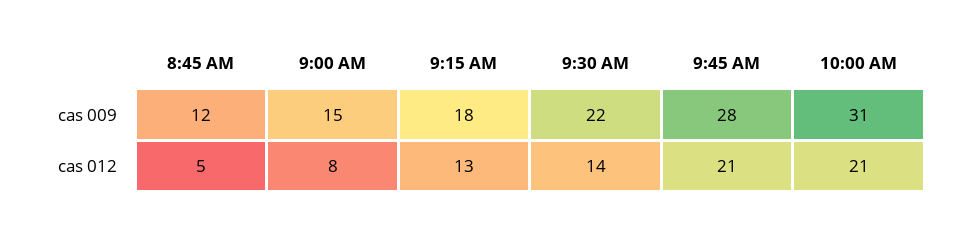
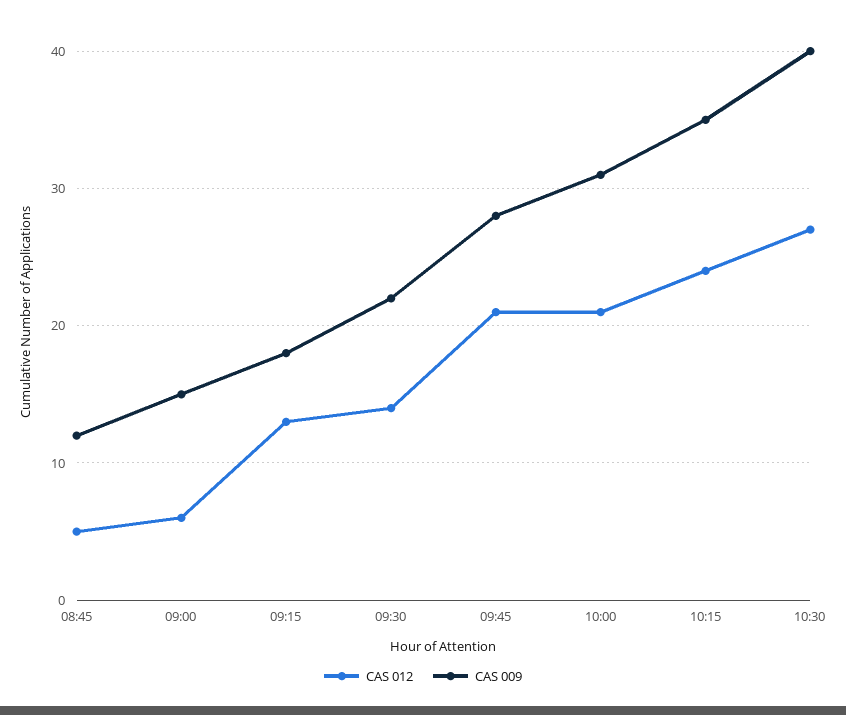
cas 012, 9:00 AM: 8 -> 6
cas 012, 10:15: none -> 24
cas 009, 10:15: none -> 35
cas 012, 10:30: none -> 27
cas 009, 10:30: none -> 40

